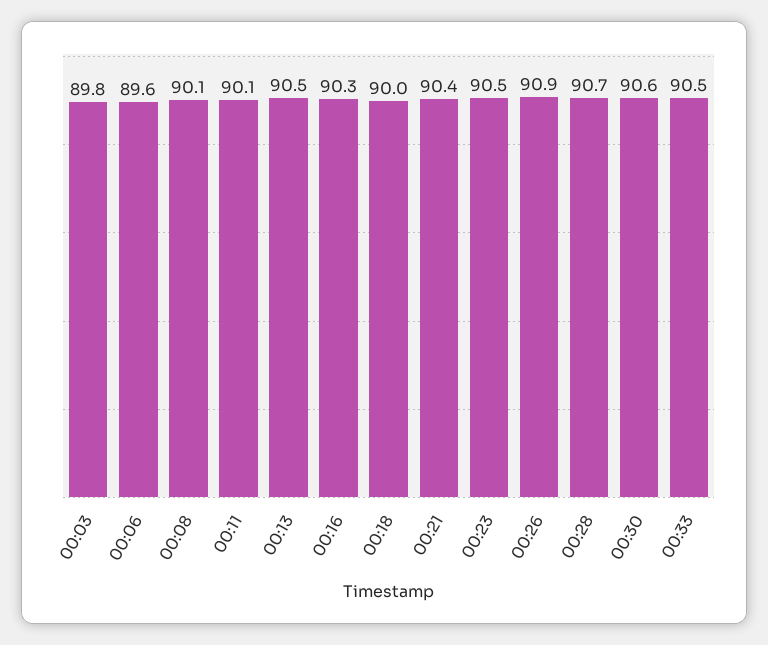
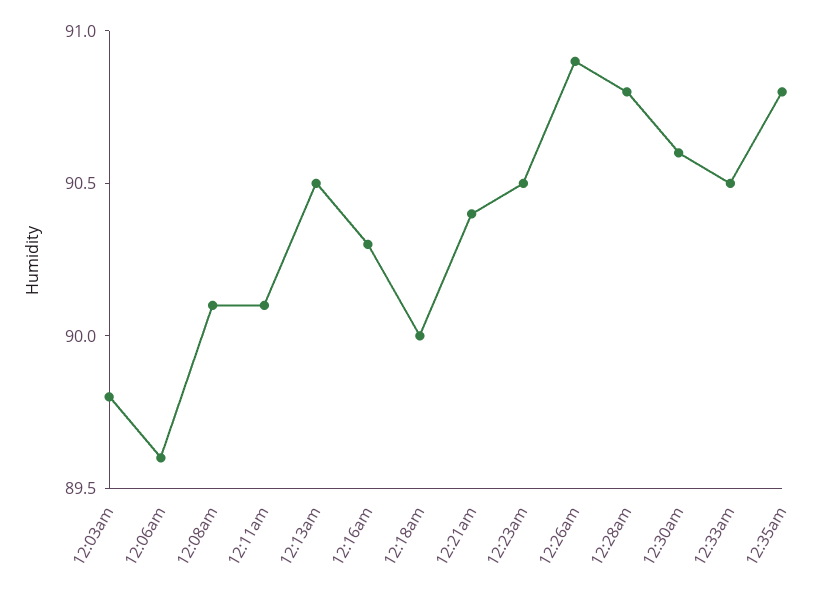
00:28: 90.7 -> 90.8
12:35am: none -> 90.8

